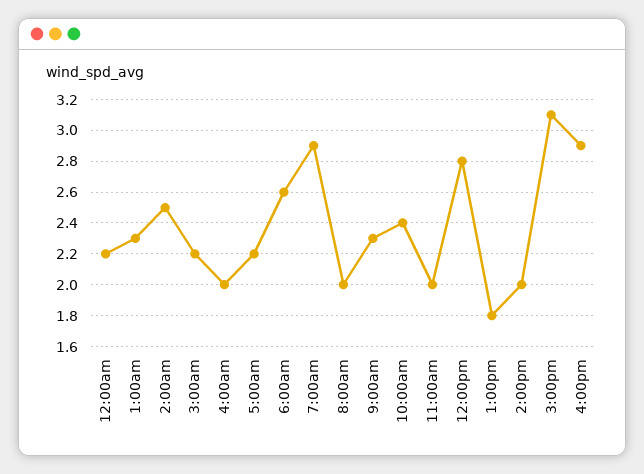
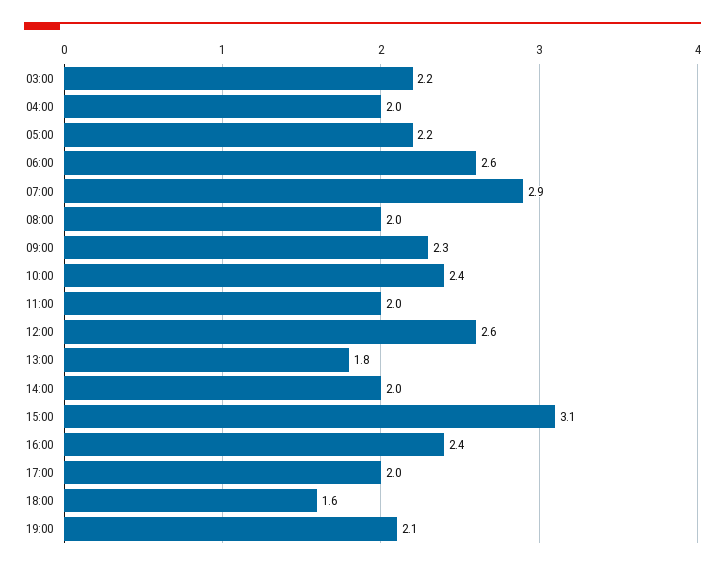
12:00am: 2.2 -> none
1:00am: 2.3 -> none
2:00am: 2.5 -> none
12:00pm: 2.8 -> 2.6
4:00pm: 2.9 -> 2.4
17:00: none -> 2
18:00: none -> 1.6
19:00: none -> 2.1

